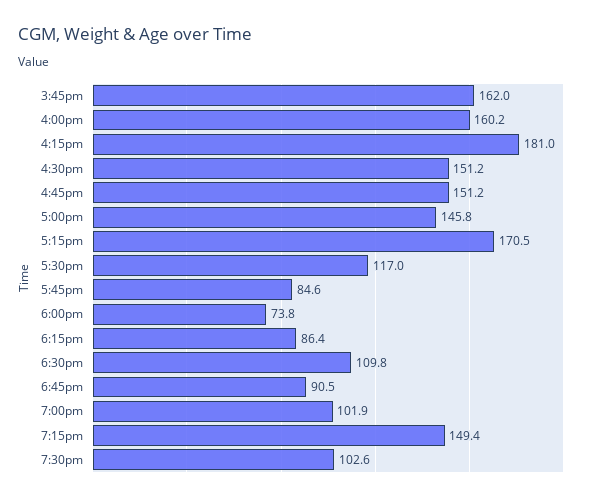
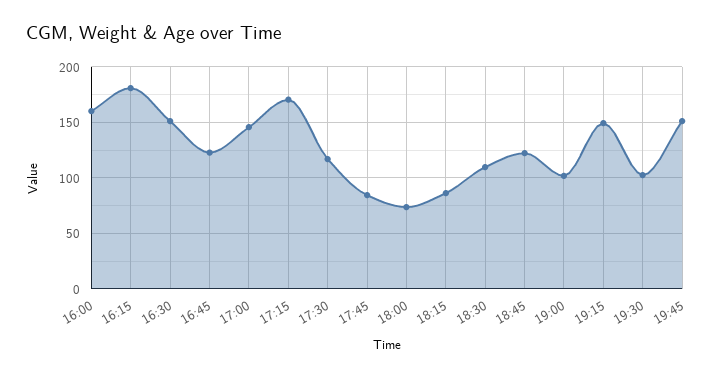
3:45pm: 162 -> none
4:45pm: 151.2 -> 120
6:45pm: 90.5 -> 120
19:45: none -> 150

